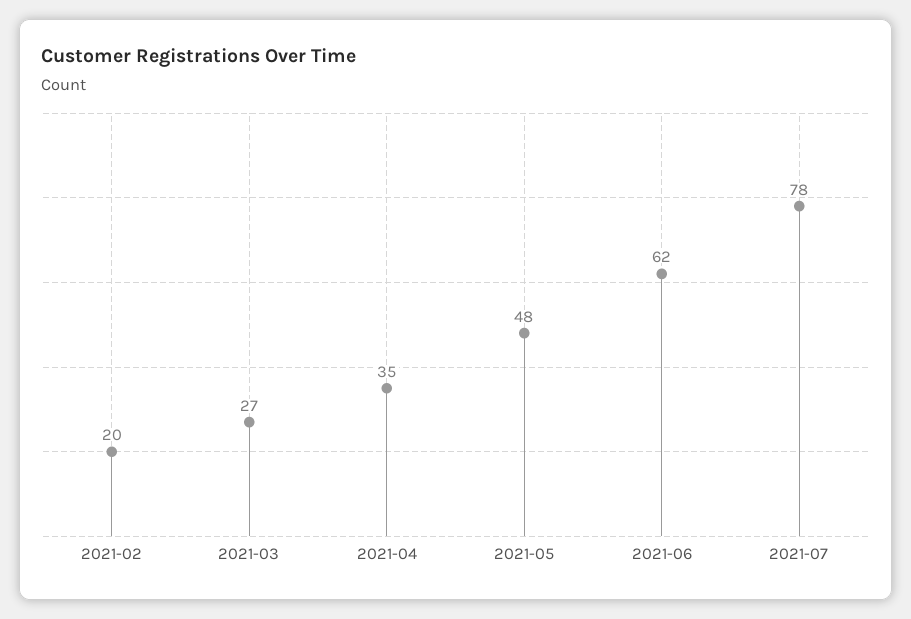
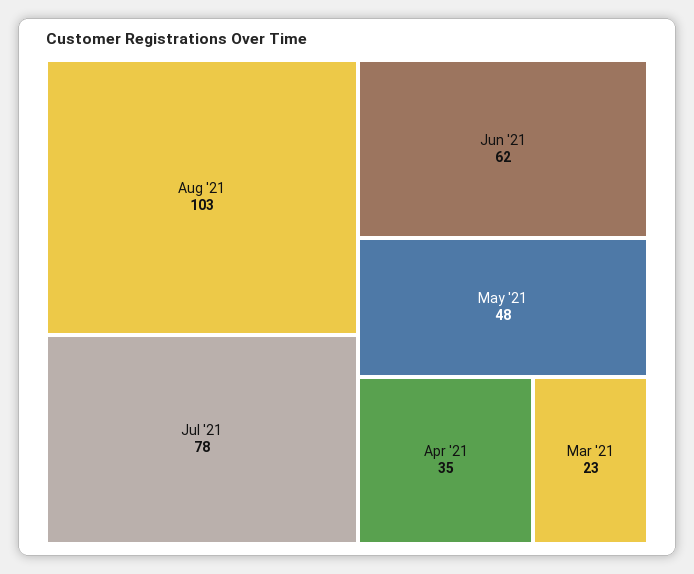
2021-02: 20 -> none
2021-03: 27 -> 23
Aug '21: none -> 103

